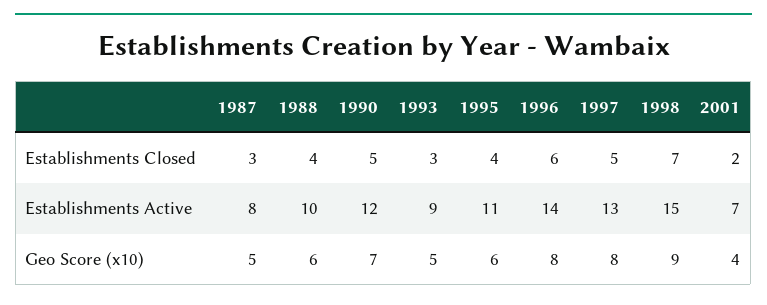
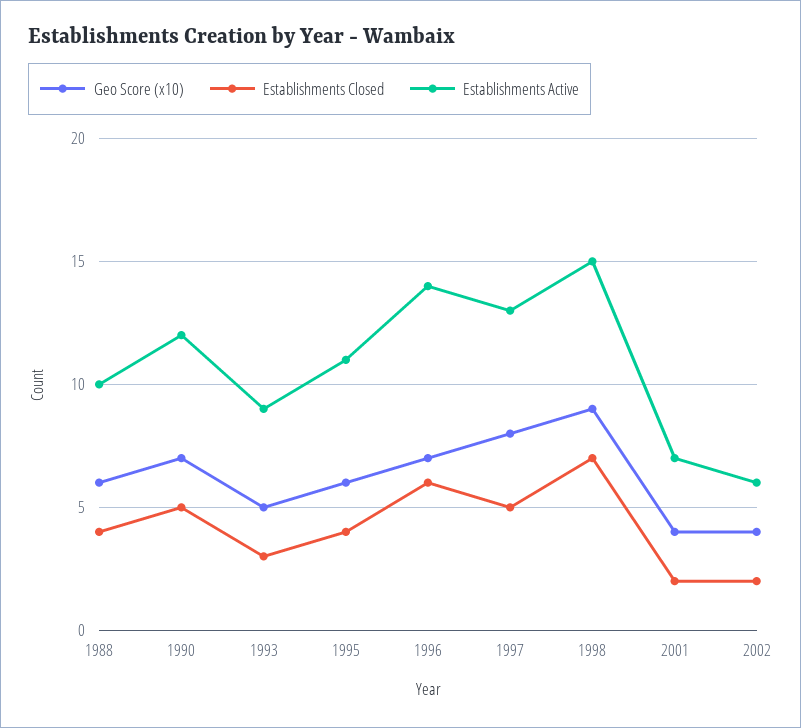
Establishments Closed, 1987: 3 -> none
Establishments Active, 1987: 8 -> none
Geo Score (x10), 1987: 5 -> none
Geo Score (x10), 1996: 8 -> 7
Geo Score (x10), 2002: none -> 4
Establishments Closed, 2002: none -> 2
Establishments Active, 2002: none -> 6

